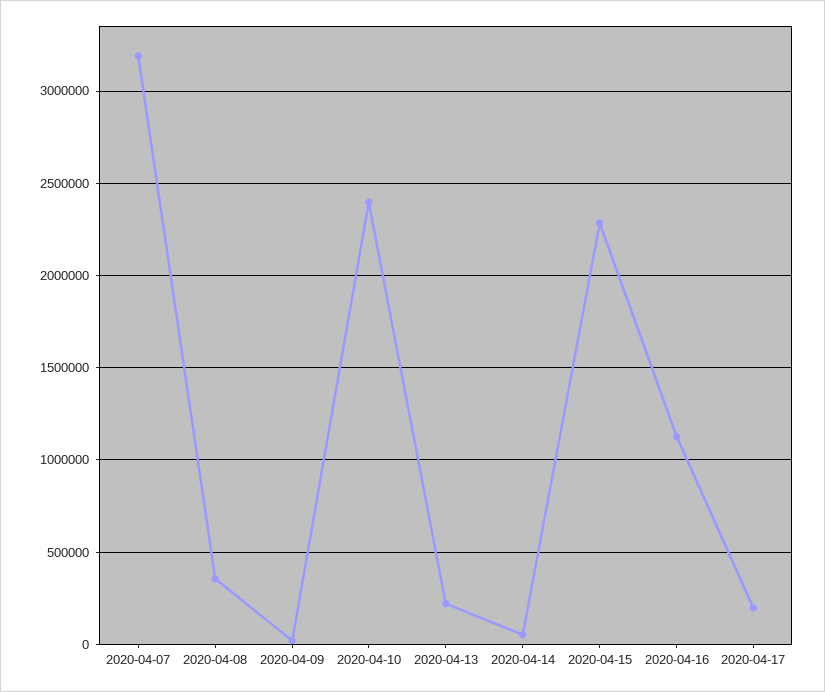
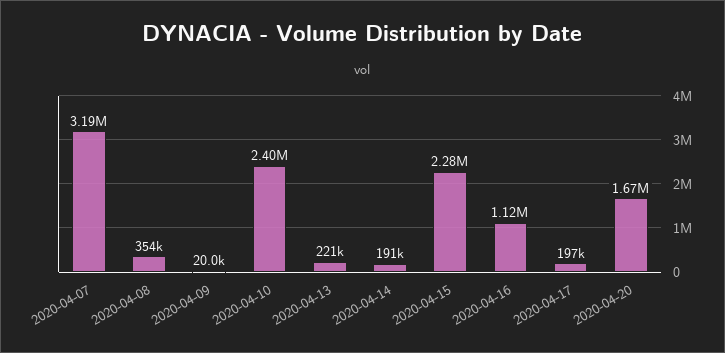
2020-04-14: 50000 -> 191000
2020-04-20: none -> 1670000

